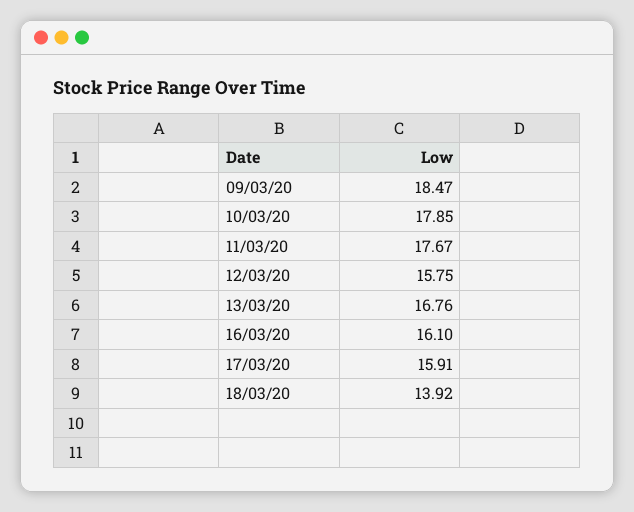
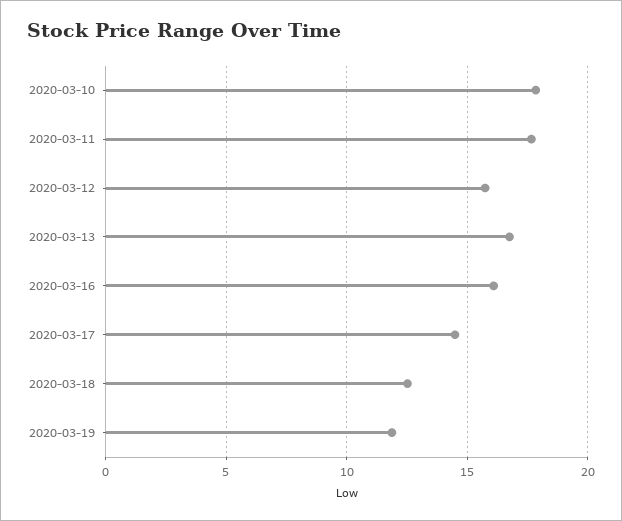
09/03/20: 18.47 -> none
17/03/20: 15.91 -> 14.5
18/03/20: 13.92 -> 12.5
2020-03-19: none -> 12

